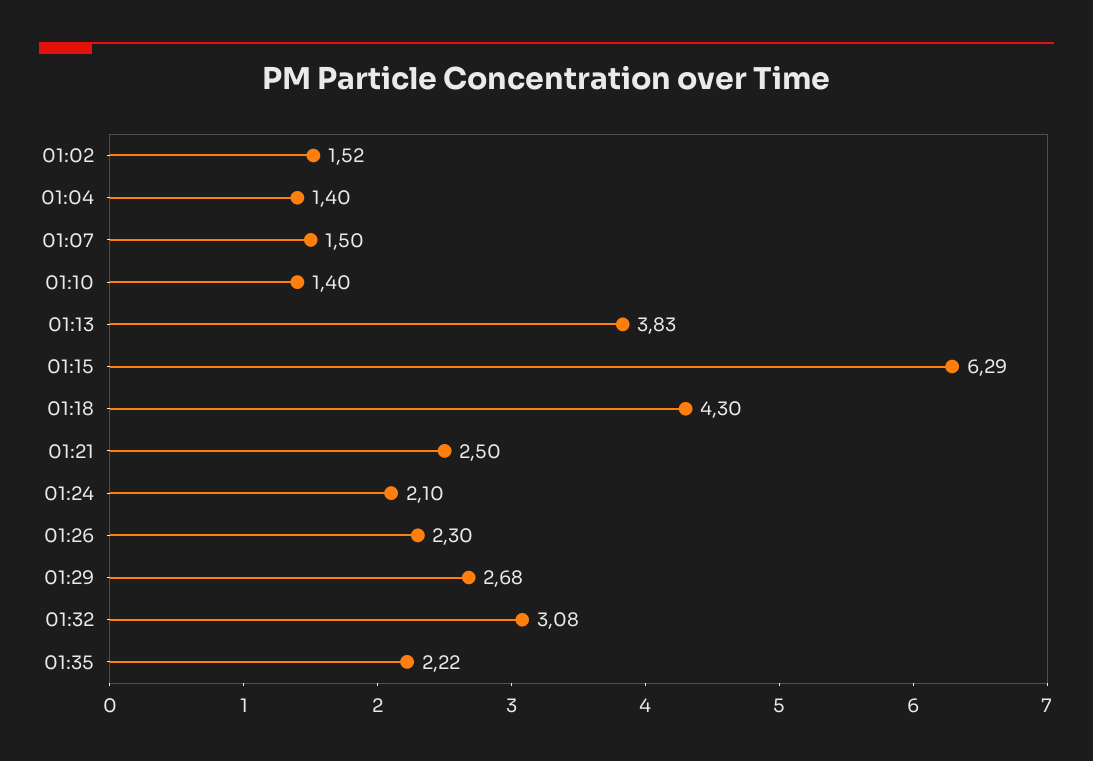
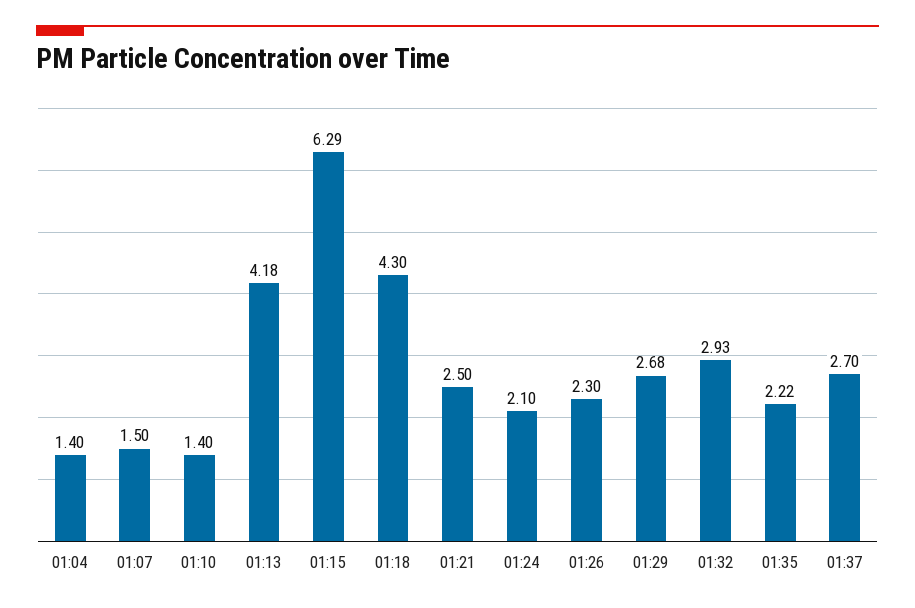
01:02: 1.52 -> none
01:13: 3.83 -> 4.18
01:32: 3.08 -> 2.93
01:37: none -> 2.7

